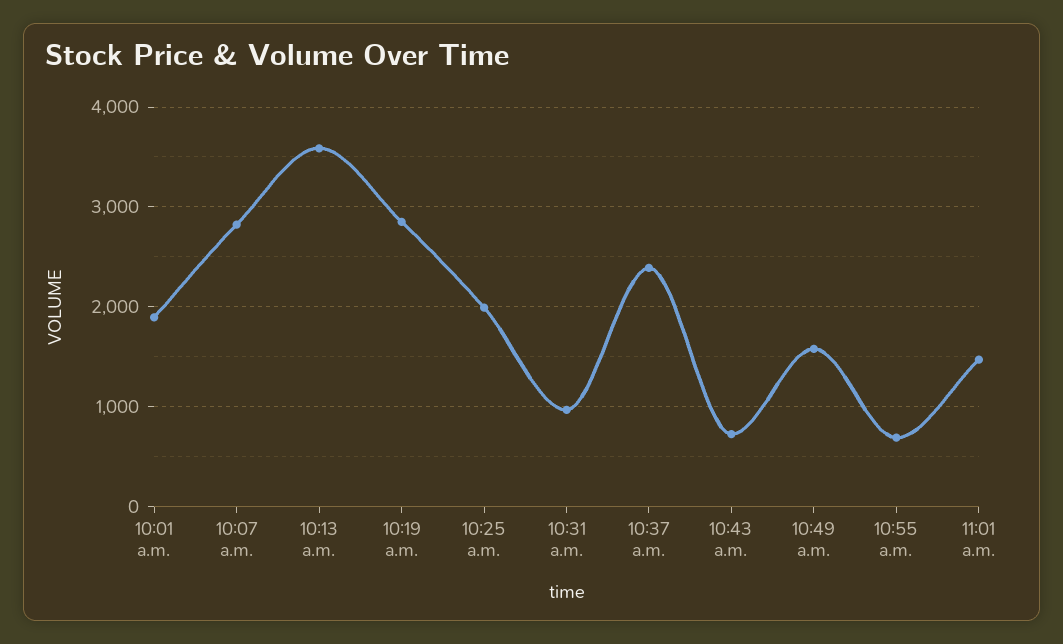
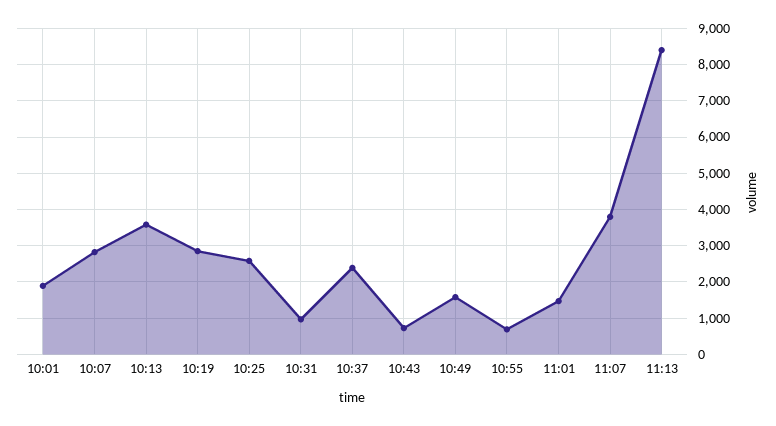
10:25 a.m.: 2000 -> 2600
11:07: none -> 3800
11:13: none -> 8400

